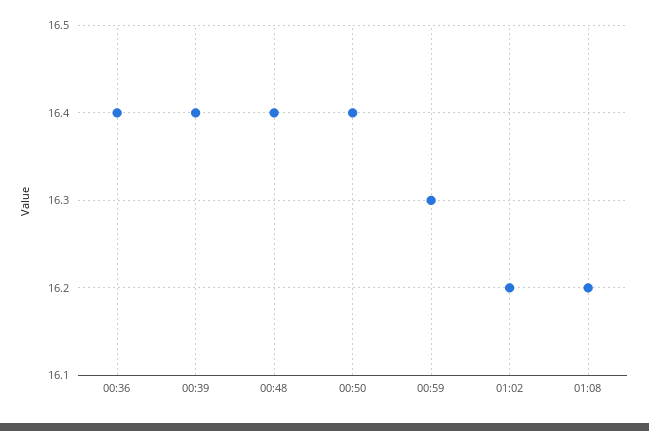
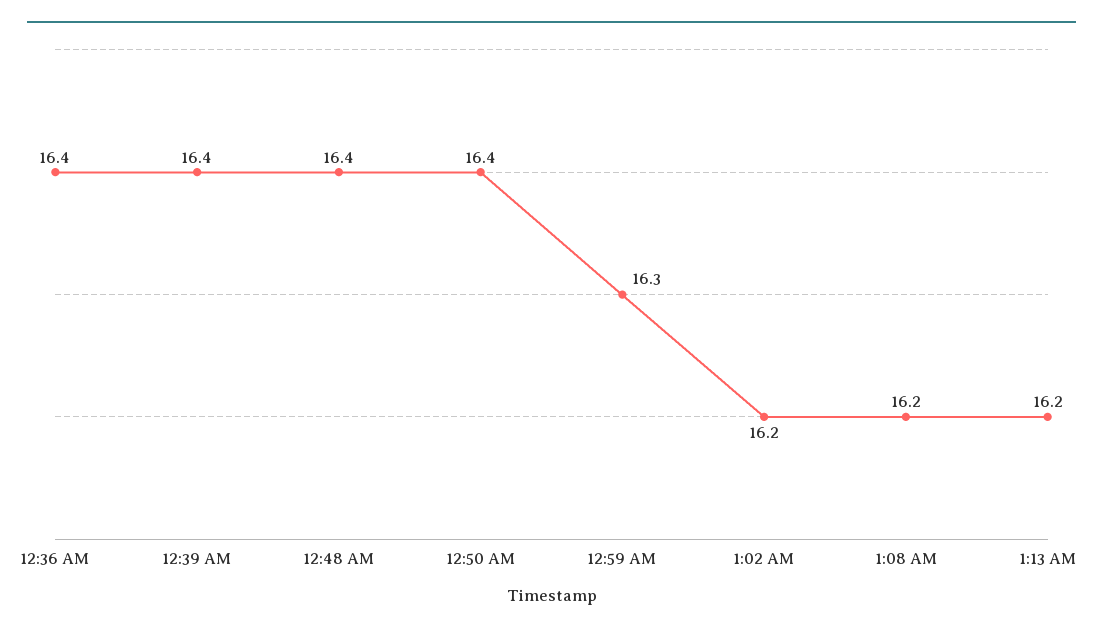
1:13 AM: none -> 16.2

